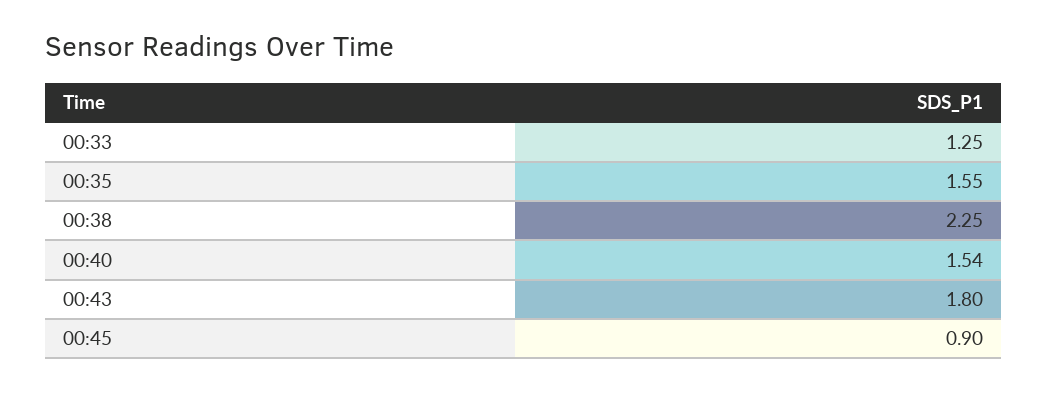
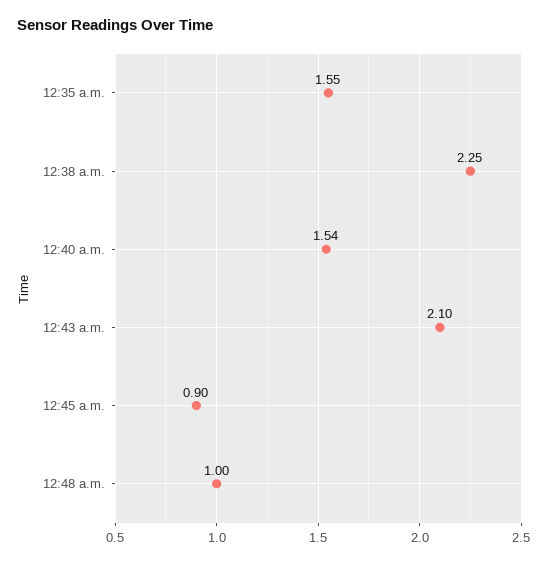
00:33: 1.25 -> none
00:43: 1.8 -> 2.1
12:48 a.m.: none -> 1

